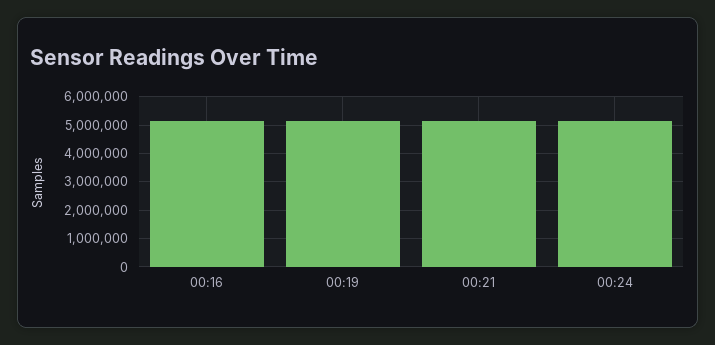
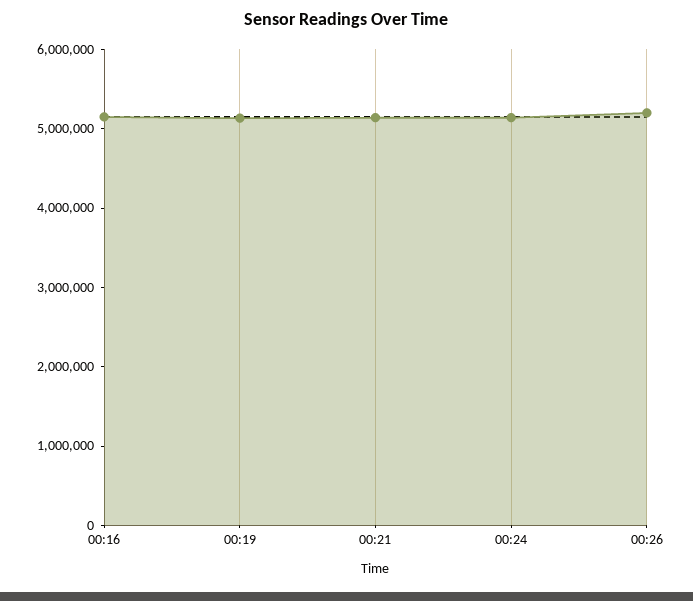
00:26: none -> 5200000

